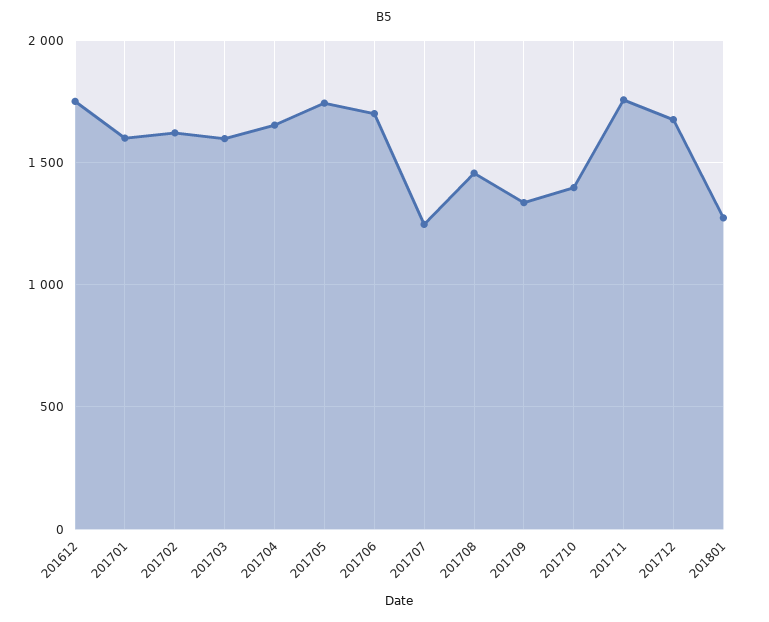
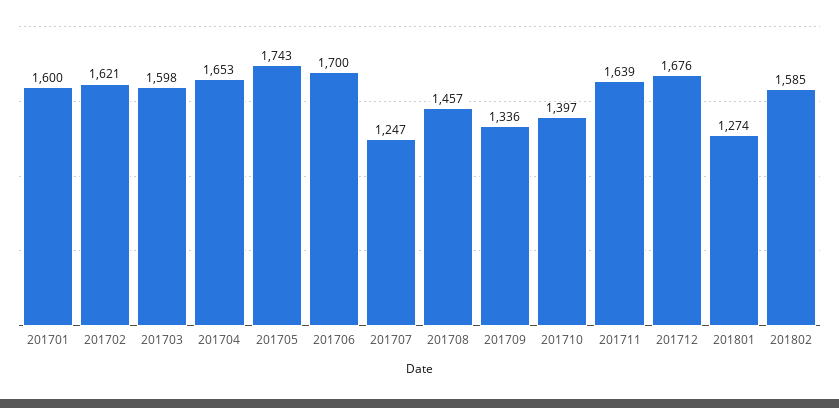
201612: 1750 -> none
201711: 1750 -> 1639
201802: none -> 1585

